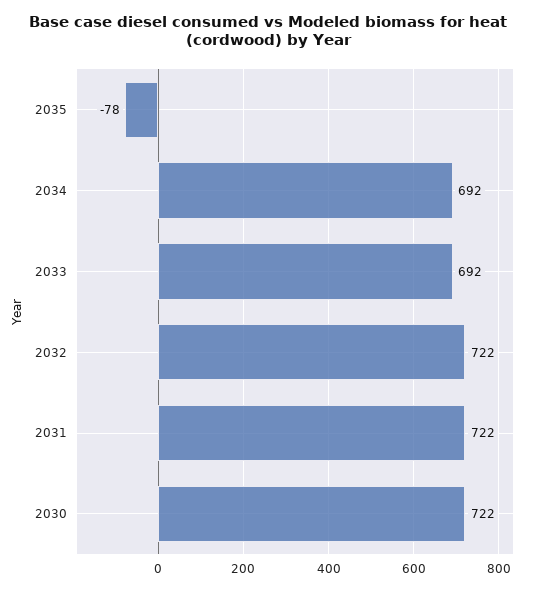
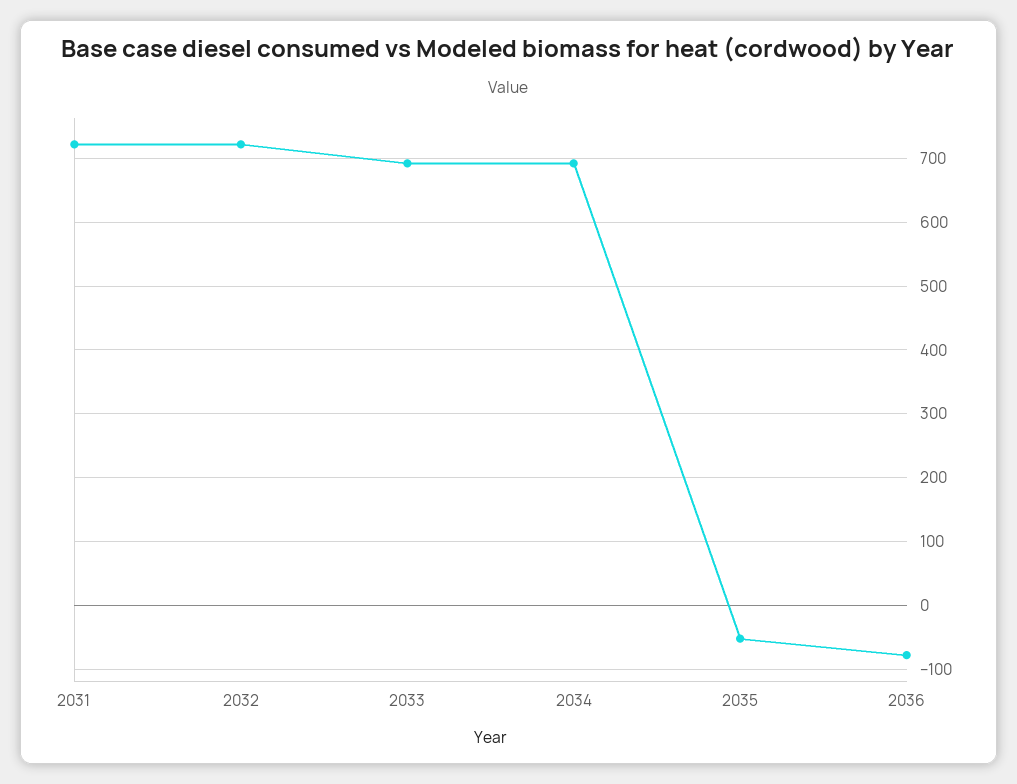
2035: -78 -> -50
2030: 722 -> none
2036: none -> -80

